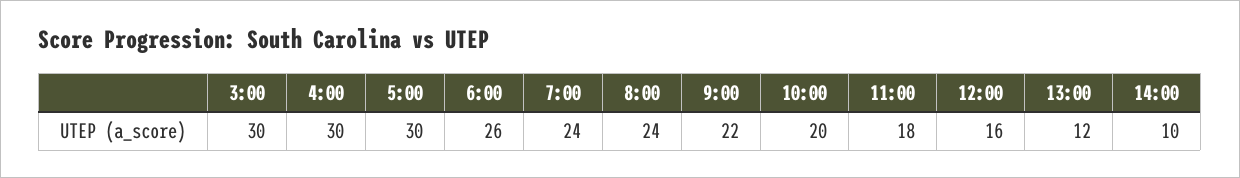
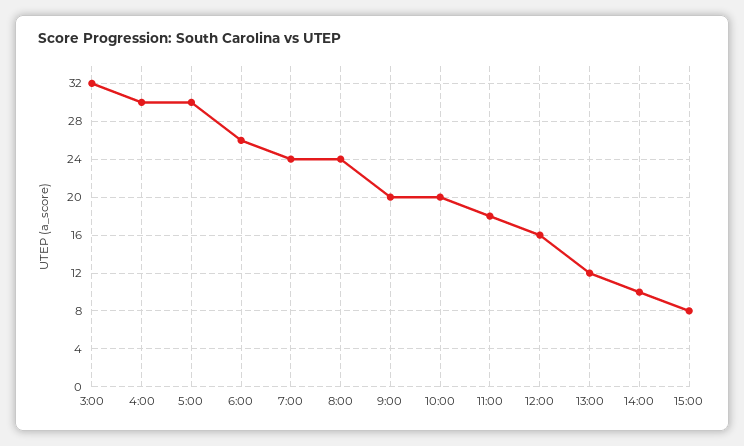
3:00: 30 -> 32
9:00: 22 -> 20
15:00: none -> 8

